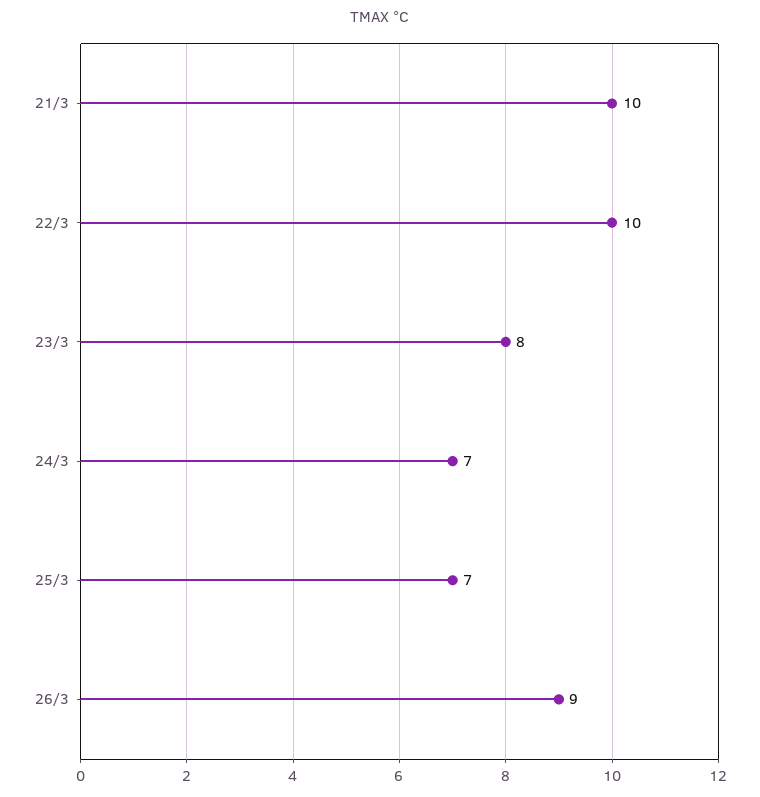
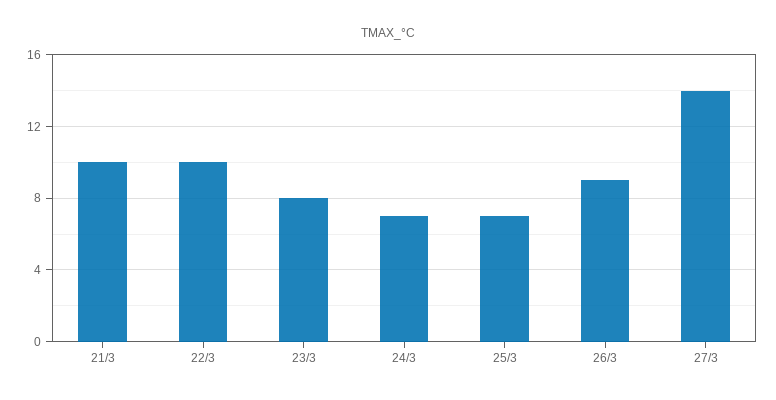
27/3: none -> 14

